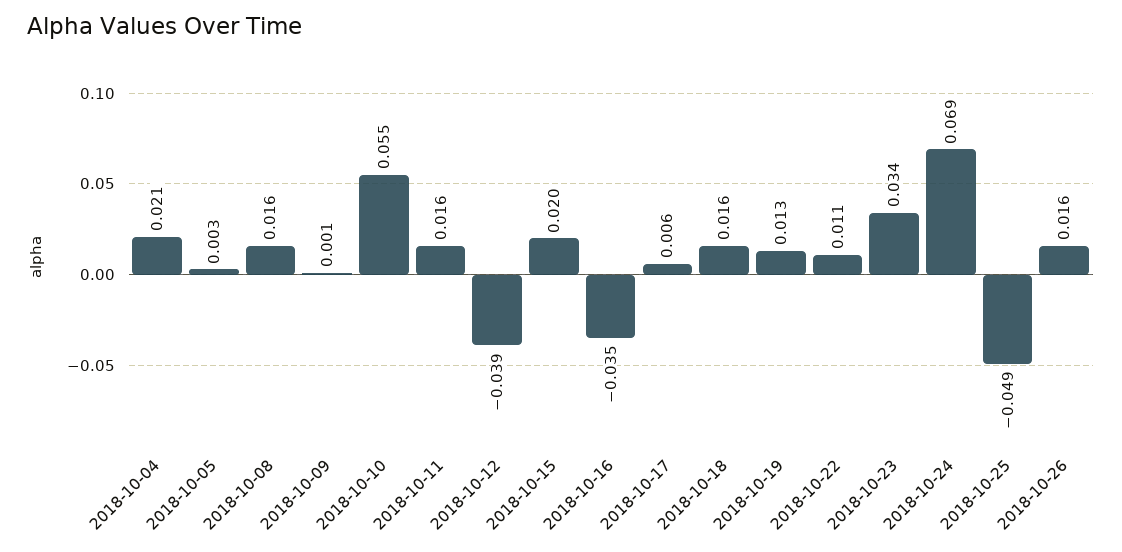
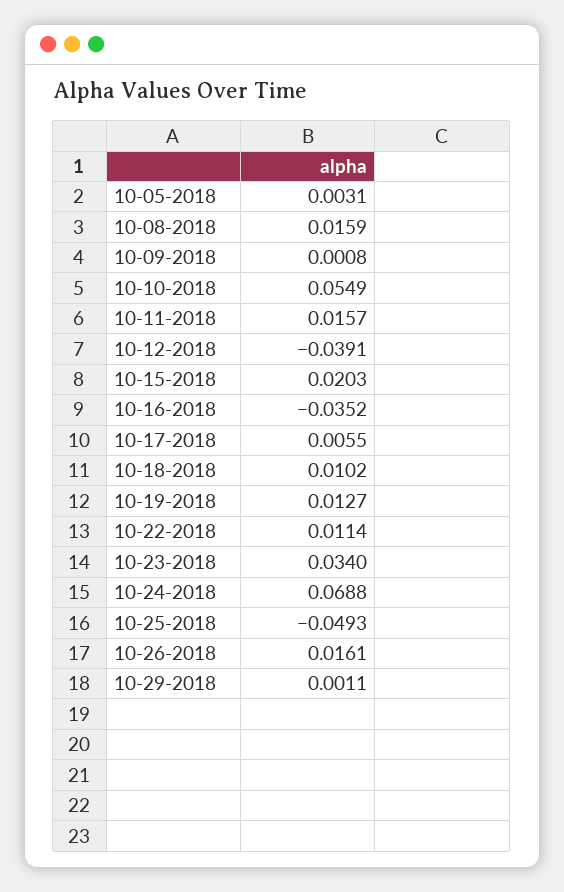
2018-10-04: 0.021 -> none
2018-10-18: 0.016 -> 0.0102
10-29-2018: none -> 0.0011

